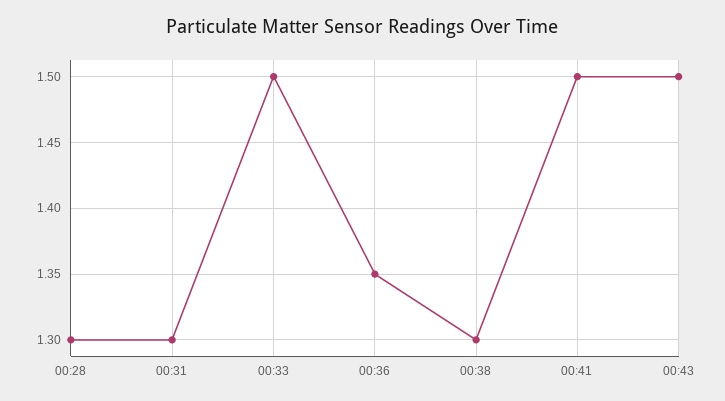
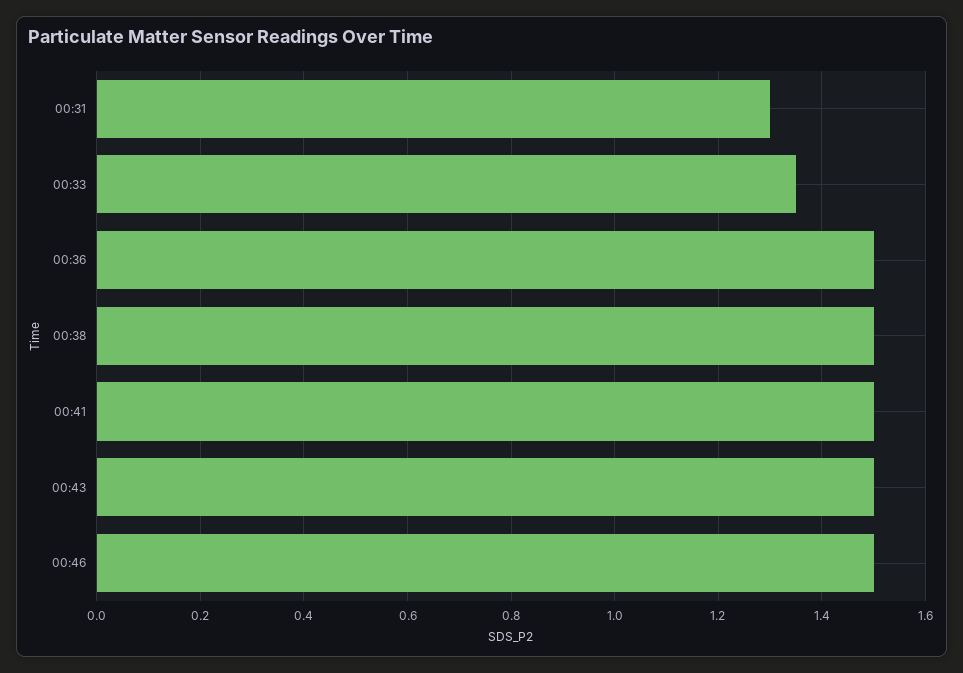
00:28: 1.3 -> none
00:33: 1.5 -> 1.35
00:36: 1.35 -> 1.5
00:38: 1.3 -> 1.5
00:46: none -> 1.5

